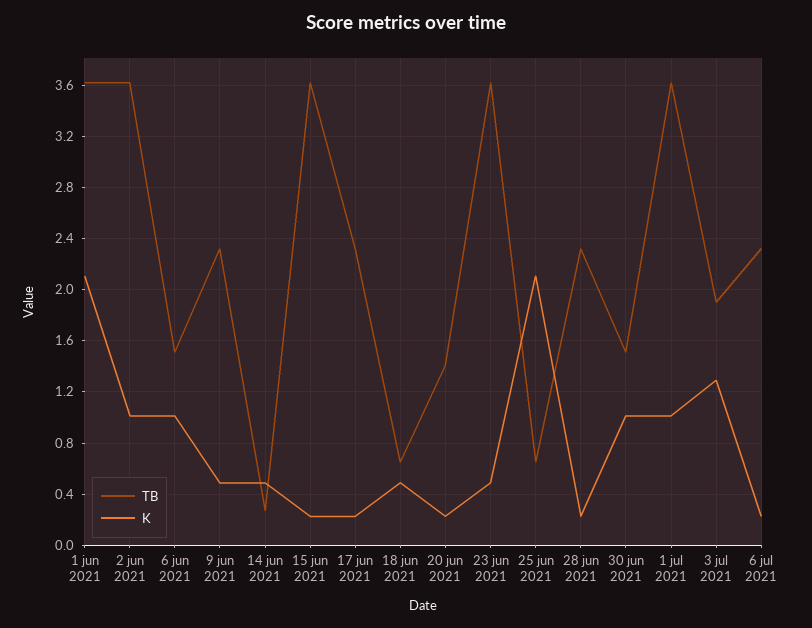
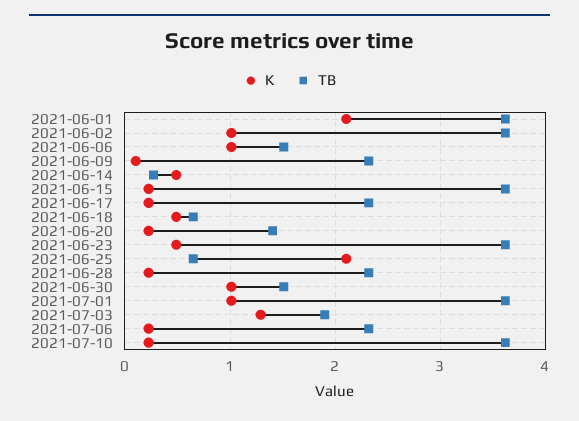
K, 9 jun 2021: 0.5 -> 0.1
K, 2021-07-10: none -> 0.2
TB, 2021-07-10: none -> 3.6

